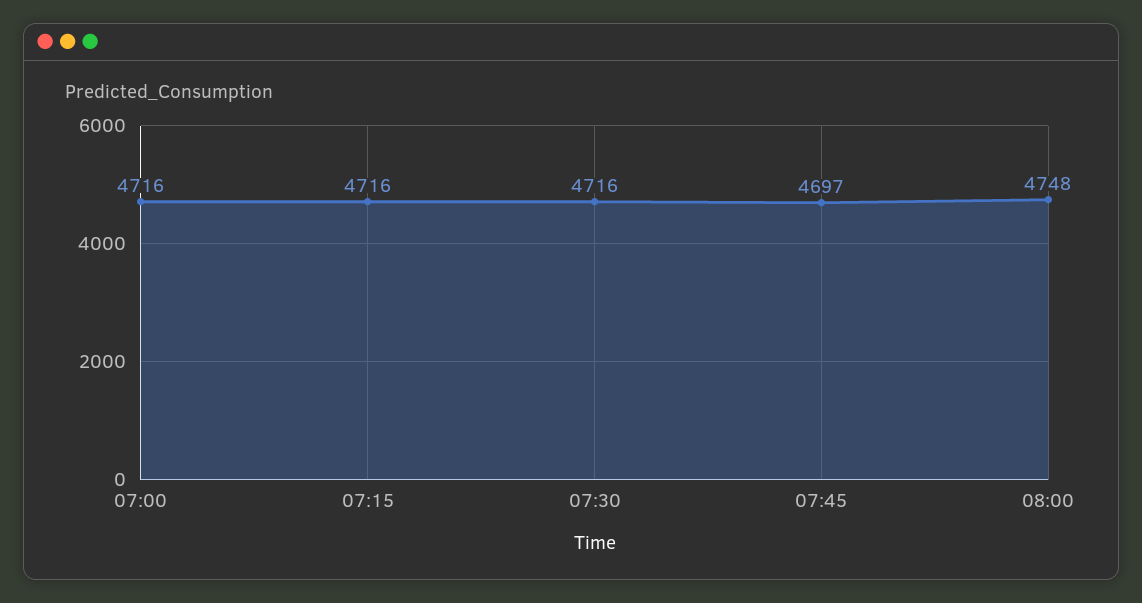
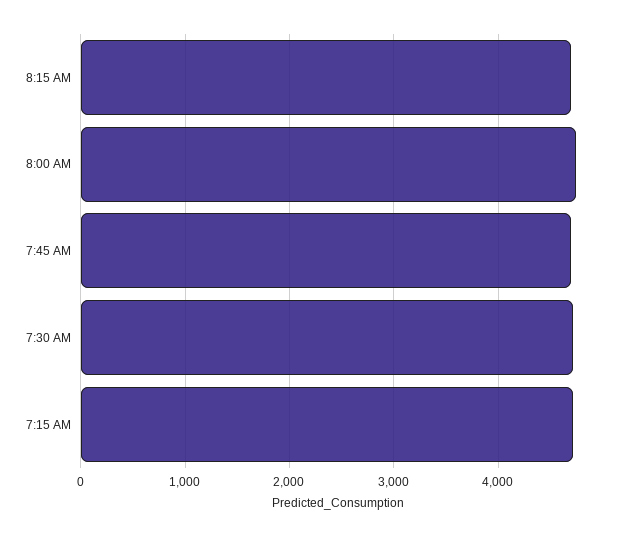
07:00: 4716 -> none
8:15 AM: none -> 4700

